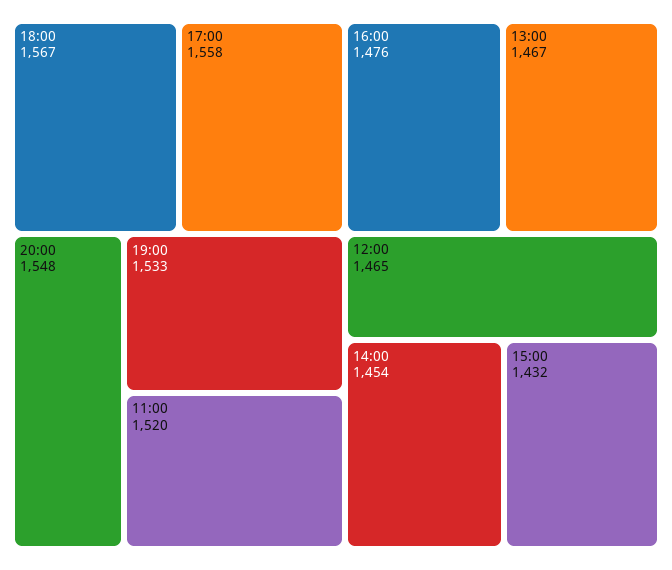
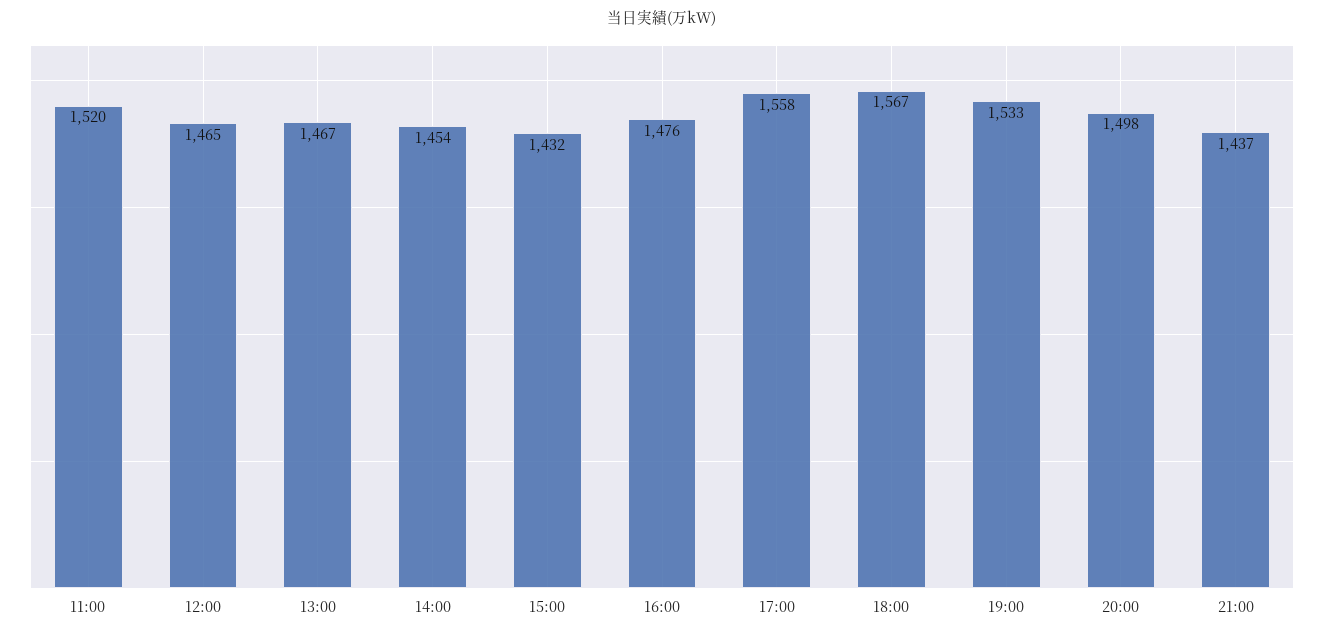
20:00: 1548 -> 1498
21:00: none -> 1437

